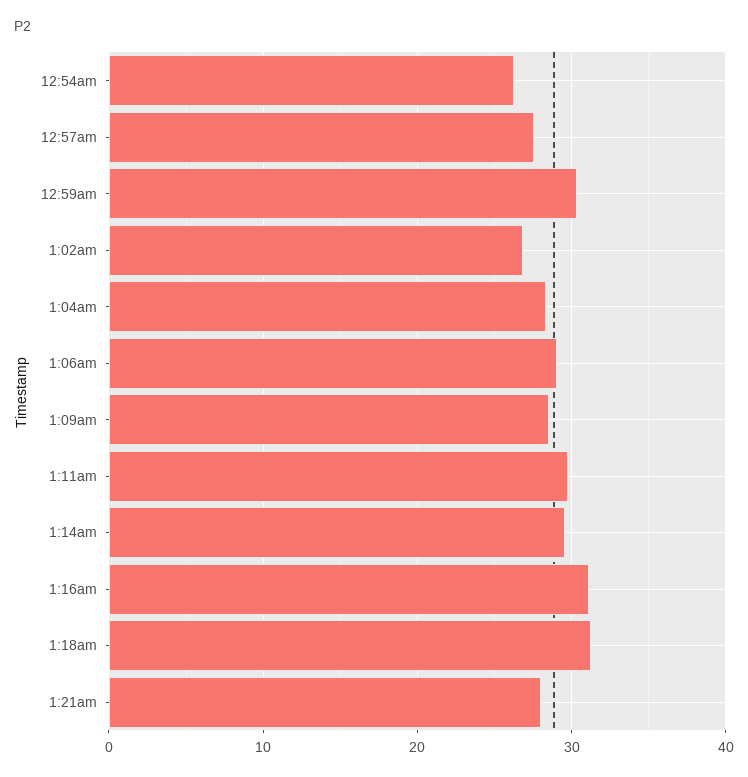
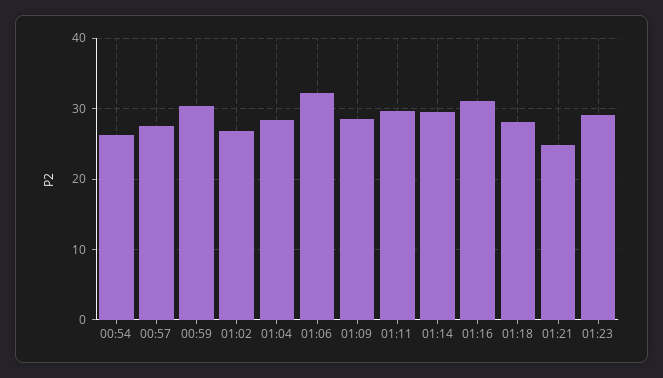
1:06am: 29 -> 32
1:18am: 31 -> 28
1:21am: 28 -> 25
01:23: none -> 29

